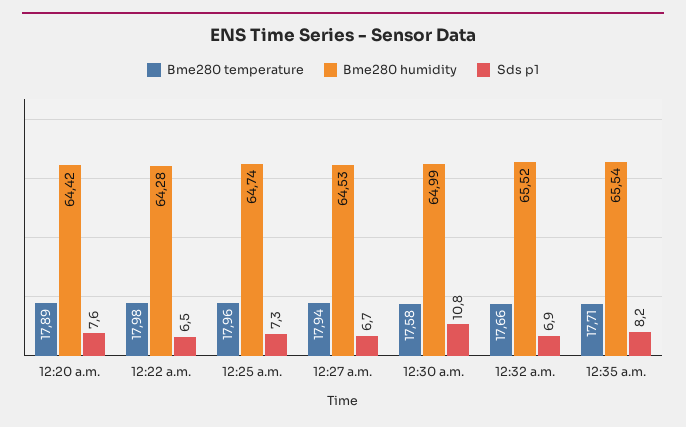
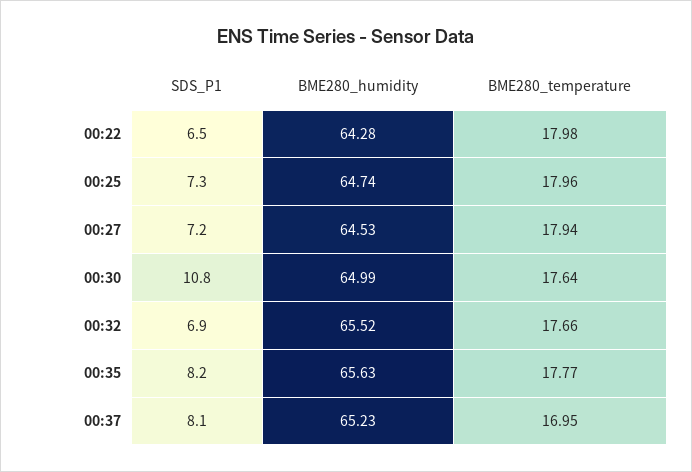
Bme280 temperature, 12:20 a.m.: 17.89 -> none
Bme280 humidity, 12:20 a.m.: 64.42 -> none
Sds p1, 12:20 a.m.: 7.6 -> none
Sds p1, 12:27 a.m.: 6.7 -> 7.2
Bme280 temperature, 12:30 a.m.: 17.58 -> 17.64
Bme280 temperature, 12:35 a.m.: 17.71 -> 17.77
Bme280 humidity, 12:35 a.m.: 65.54 -> 65.63
Sds p1, 00:37: none -> 8.1
Bme280 humidity, 00:37: none -> 65.23
Bme280 temperature, 00:37: none -> 16.95

